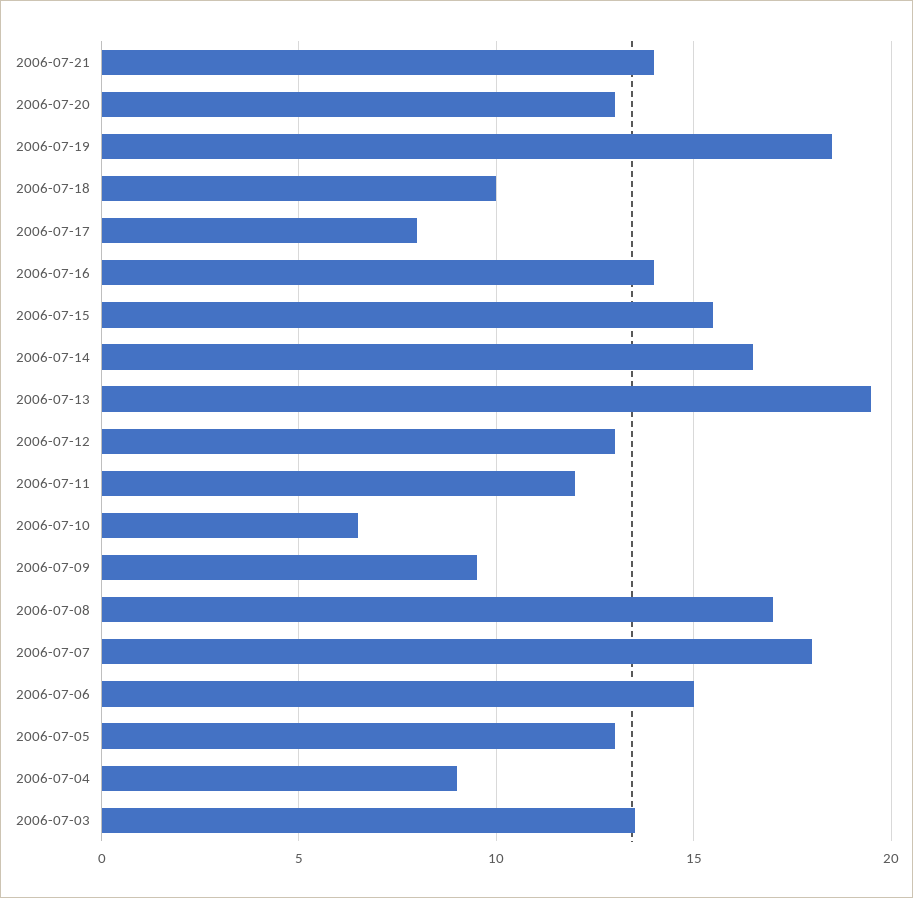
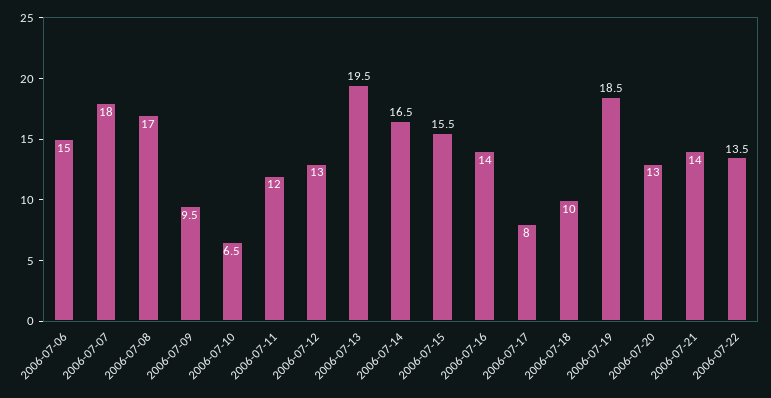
2006-07-05: 13 -> none
2006-07-04: 9 -> none
2006-07-03: 13.5 -> none
2006-07-22: none -> 13.5

